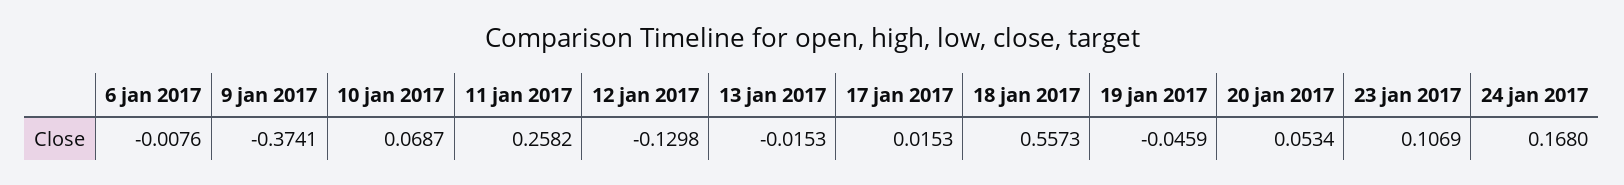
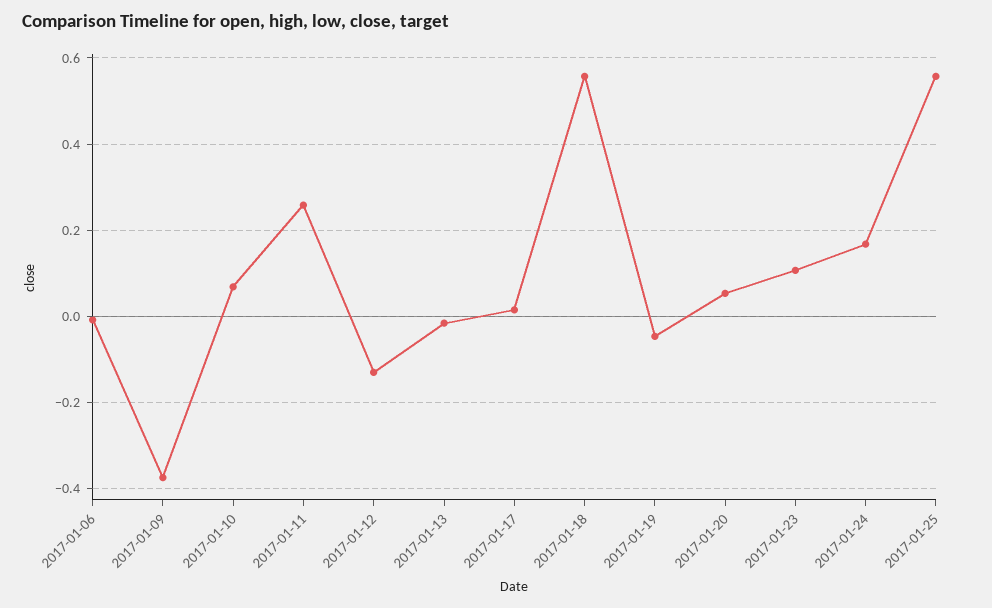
2017-01-25: none -> 0.56

